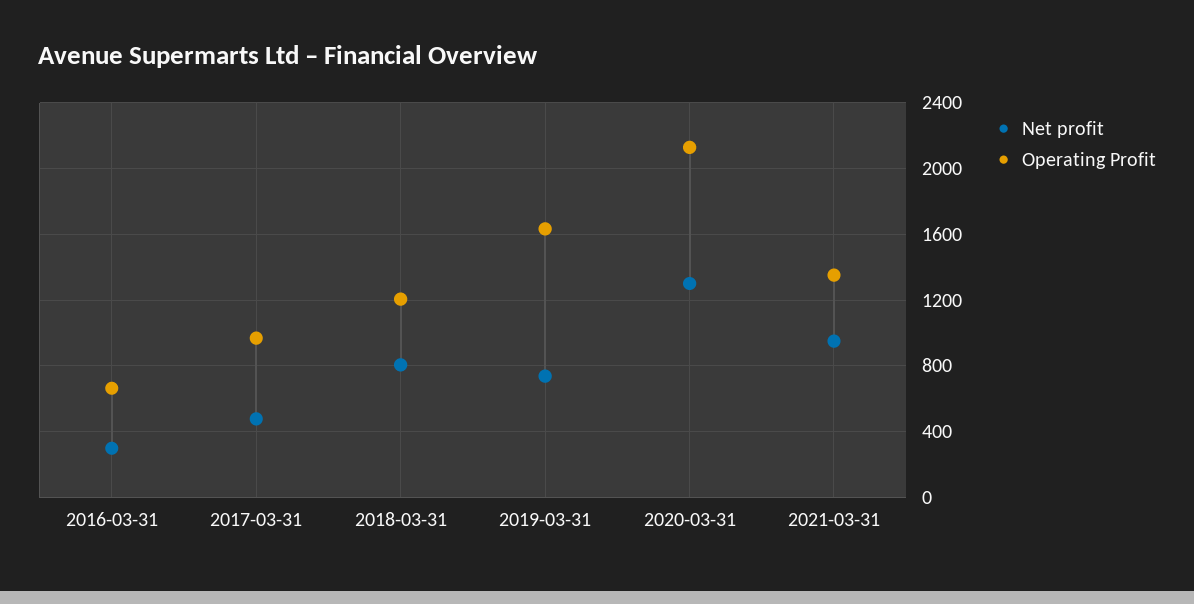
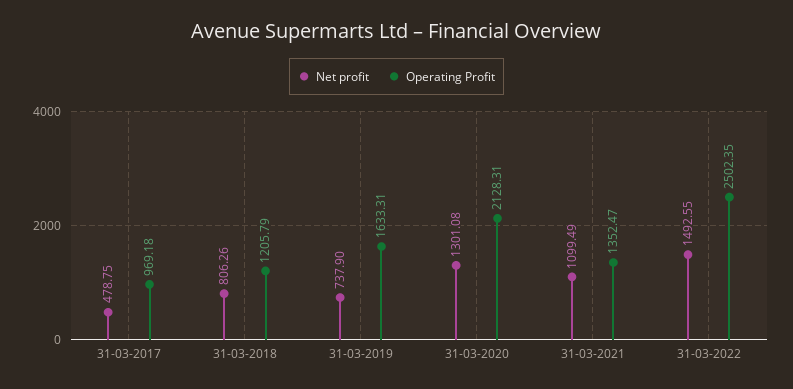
Net profit, 2016-03-31: 300 -> none
Operating Profit, 2016-03-31: 650 -> none
Net profit, 2021-03-31: 950 -> 1099.49
Net profit, 31-03-2022: none -> 1492.55
Operating Profit, 31-03-2022: none -> 2502.35

